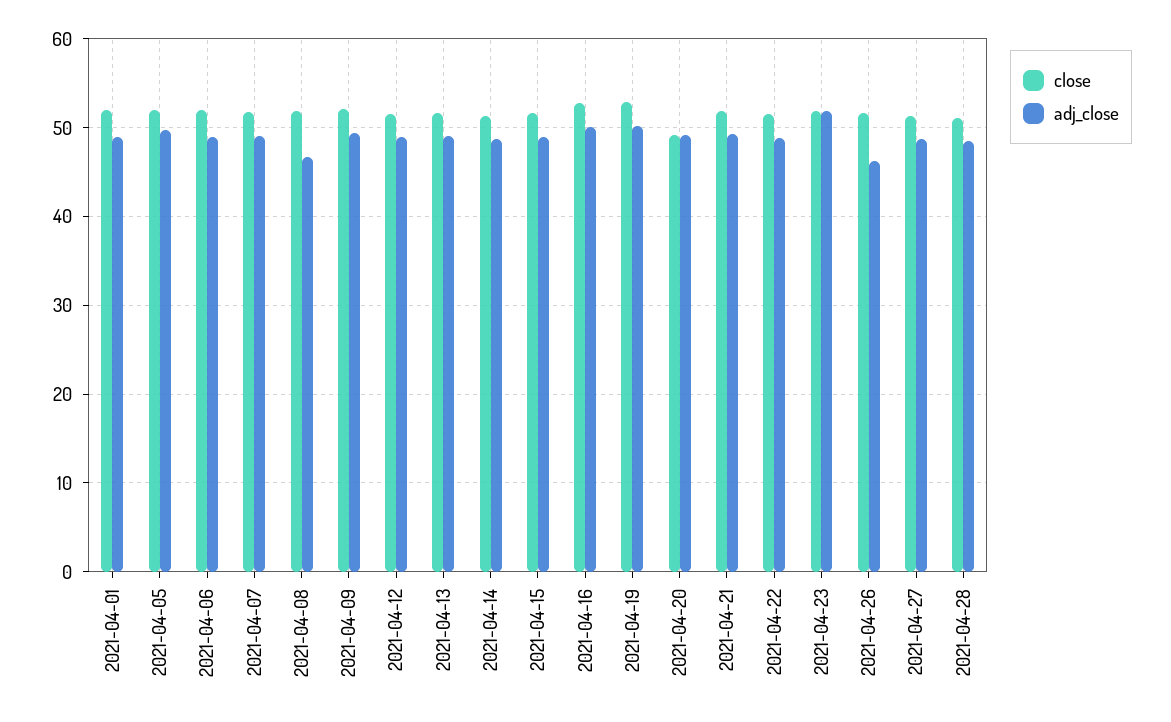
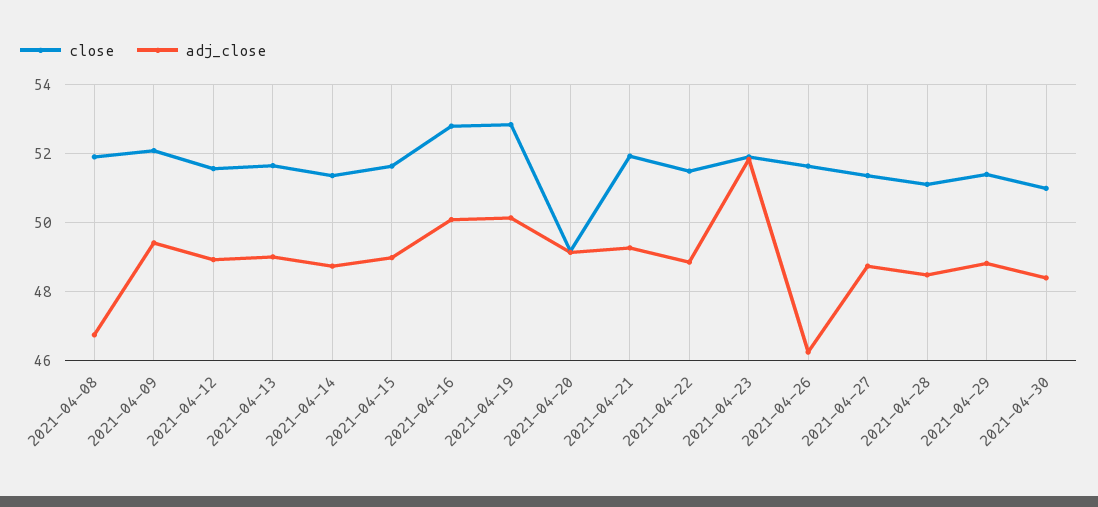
close, 2021-04-01: 52 -> none
adj_close, 2021-04-01: 49 -> none
close, 2021-04-05: 52 -> none
adj_close, 2021-04-05: 50 -> none
close, 2021-04-06: 52 -> none
adj_close, 2021-04-06: 49 -> none
close, 2021-04-07: 52 -> none
adj_close, 2021-04-07: 49 -> none
close, 2021-04-29: none -> 51.4
adj_close, 2021-04-29: none -> 48.8
close, 2021-04-30: none -> 51
adj_close, 2021-04-30: none -> 48.4

